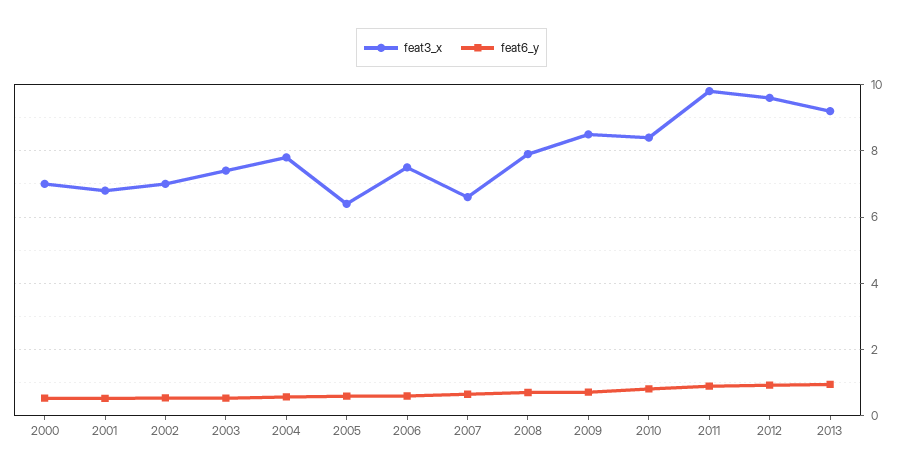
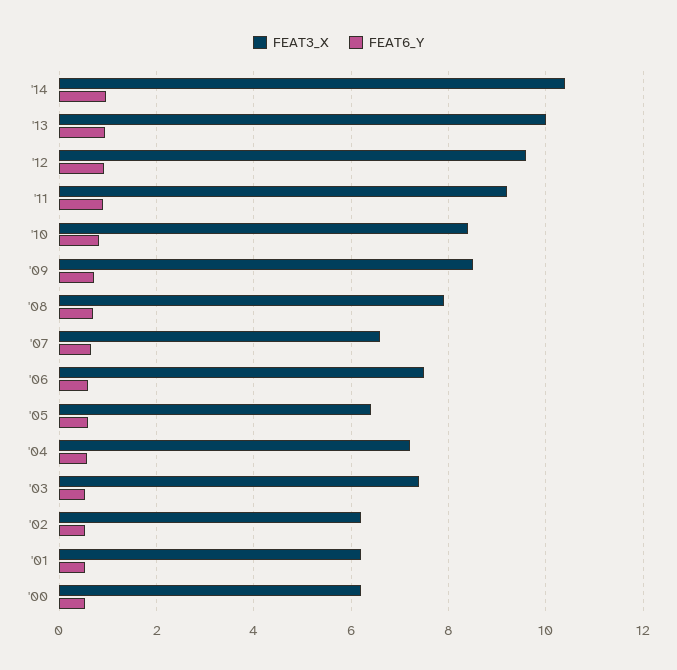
feat3_x, 2000: 7 -> 6.2
feat3_x, 2001: 6.8 -> 6.2
feat3_x, 2002: 7 -> 6.2
feat3_x, 2004: 7.8 -> 7.2
feat3_x, 2011: 9.8 -> 9.2
feat3_x, 2013: 9.2 -> 10
feat3_x, '14: none -> 10.4
feat6_y, '14: none -> 1

